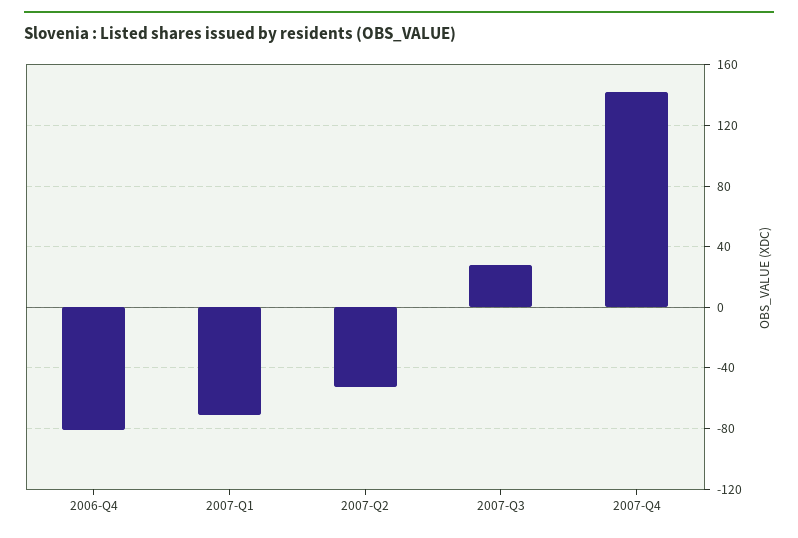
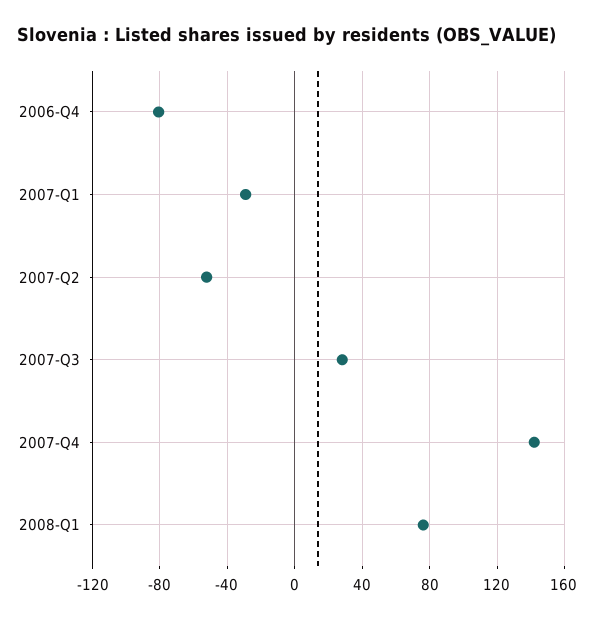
2007-Q1: -70 -> -30
2008-Q1: none -> 75

